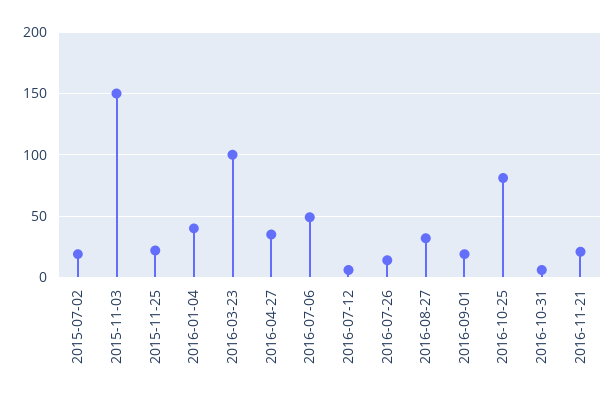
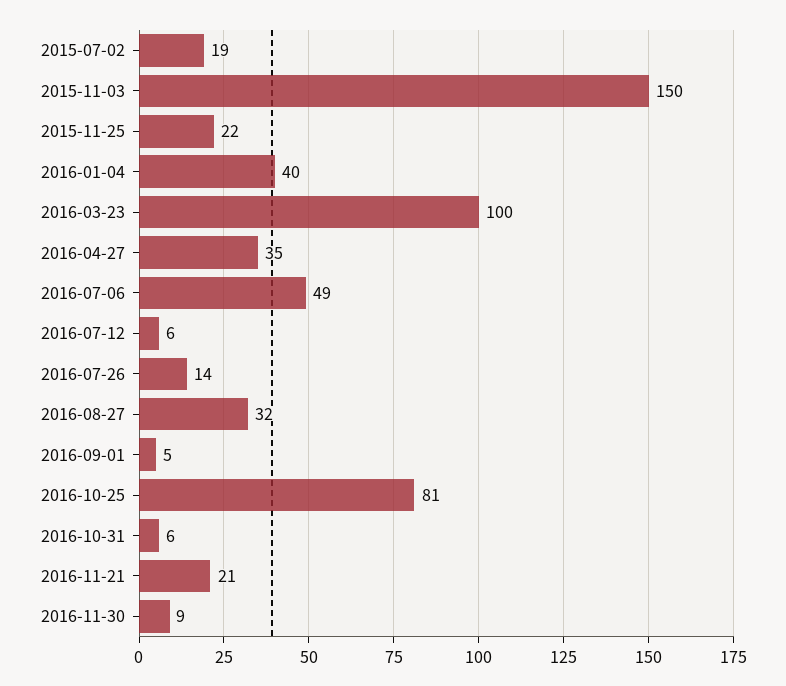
2016-09-01: 20 -> 5
2016-11-30: none -> 9

